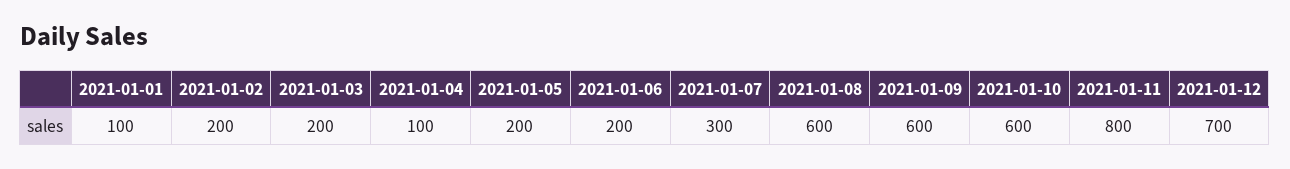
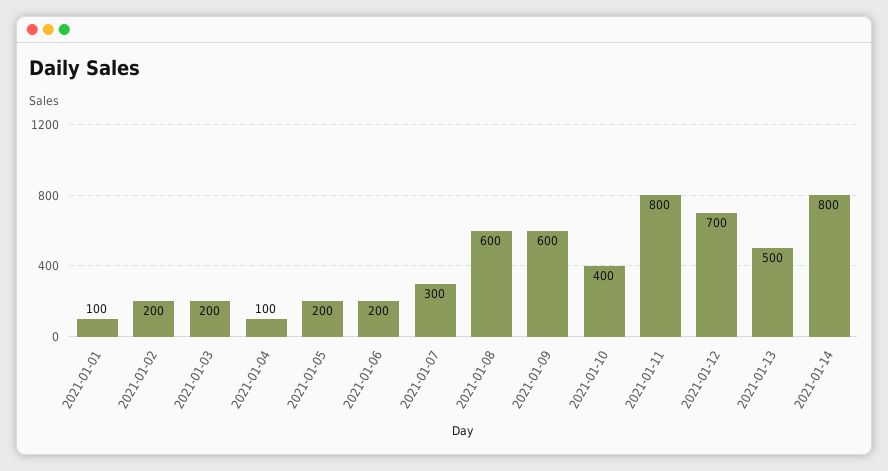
2021-01-10: 600 -> 400
2021-01-13: none -> 500
2021-01-14: none -> 800

